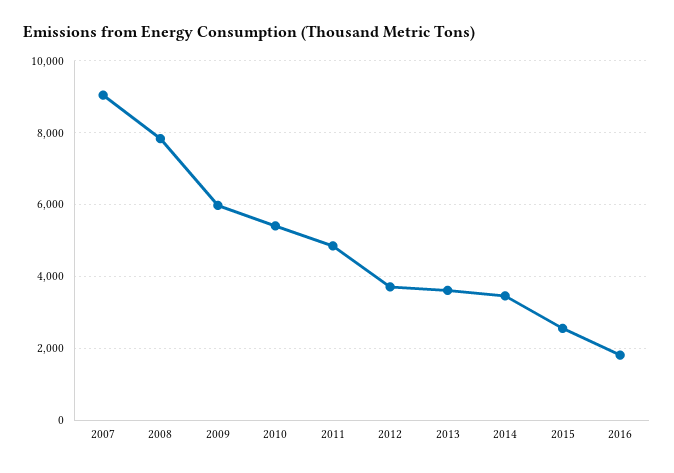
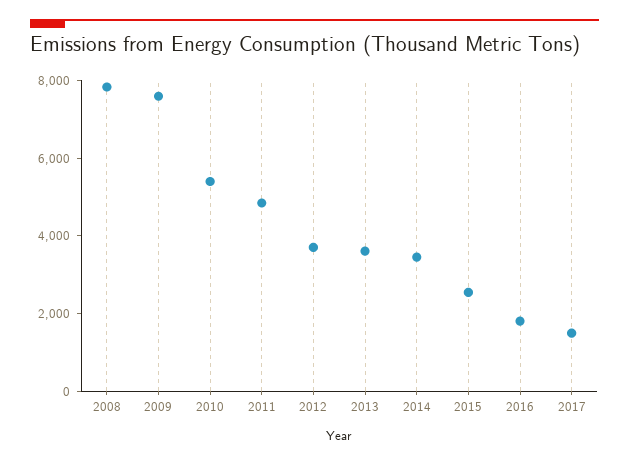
2007: 9000 -> none
2009: 6000 -> 7500
2017: none -> 1500

